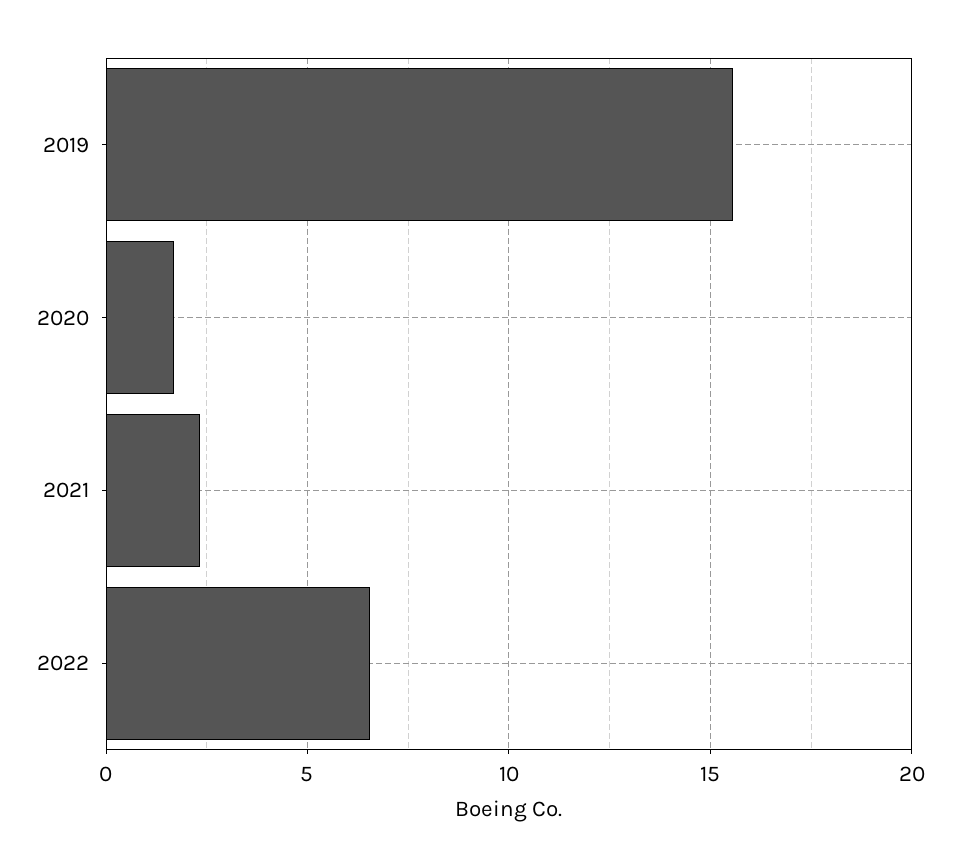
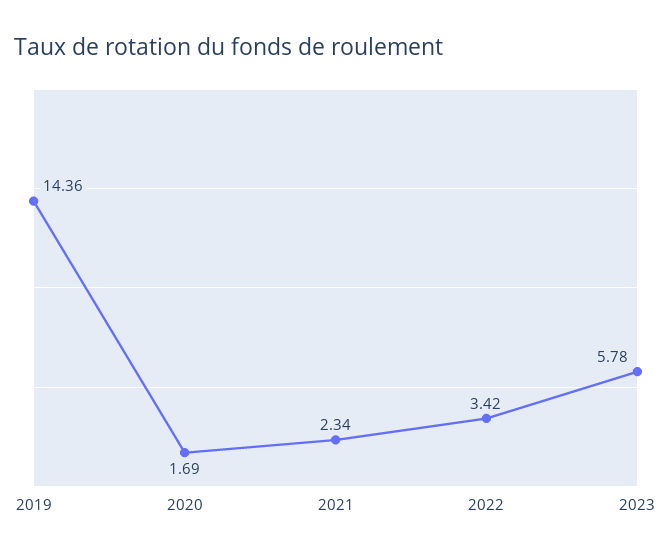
2019: 15.5 -> 14.36
2022: 6.5 -> 3.42
2023: none -> 5.78

